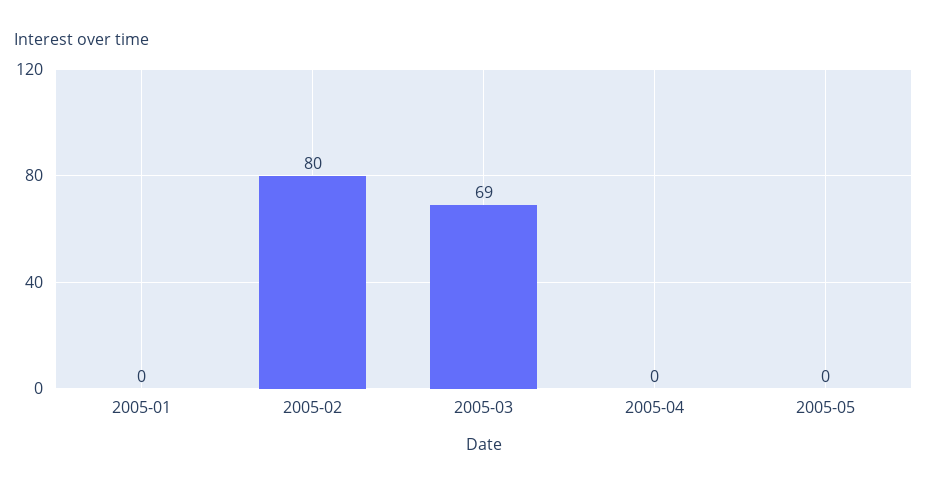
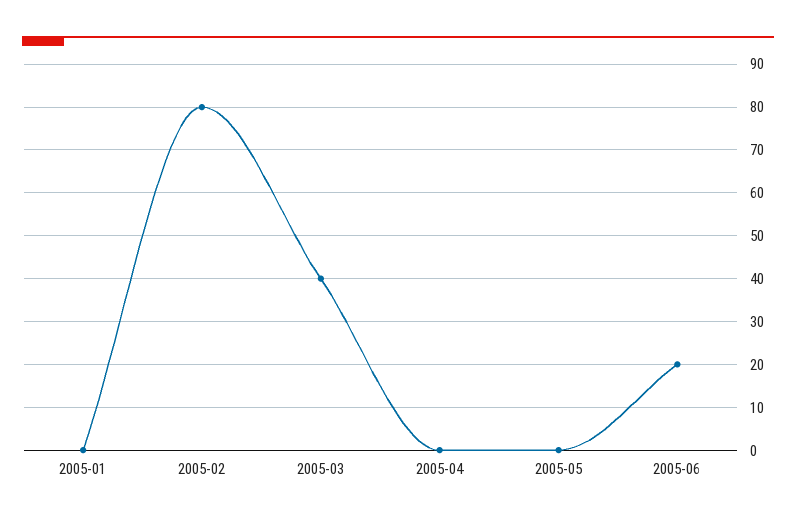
2005-03: 69 -> 40
2005-06: none -> 20

